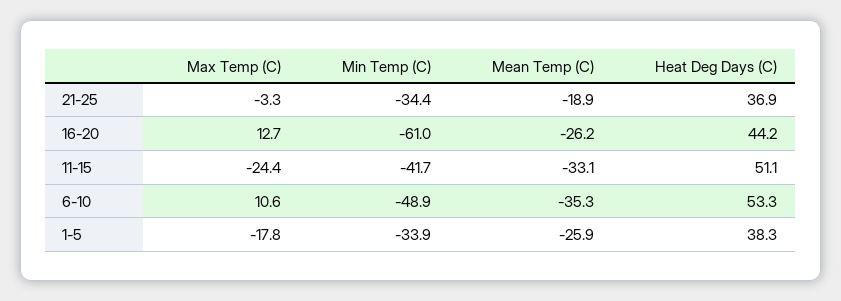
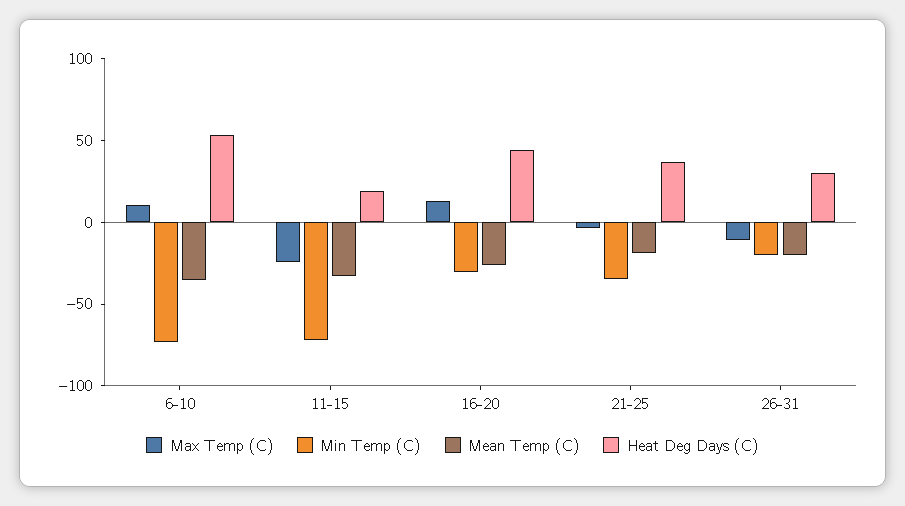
Min Temp (C), 16-20: -61 -> -30
Min Temp (C), 11-15: -41.7 -> -70
Heat Deg Days (C), 11-15: 51.1 -> 20
Min Temp (C), 6-10: -48.9 -> -70
Max Temp (C), 1-5: -17.8 -> none
Min Temp (C), 1-5: -33.9 -> none
Mean Temp (C), 1-5: -25.9 -> none
Heat Deg Days (C), 1-5: 38.3 -> none
Max Temp (C), 26-31: none -> -10
Min Temp (C), 26-31: none -> -20
Mean Temp (C), 26-31: none -> -20
Heat Deg Days (C), 26-31: none -> 30

